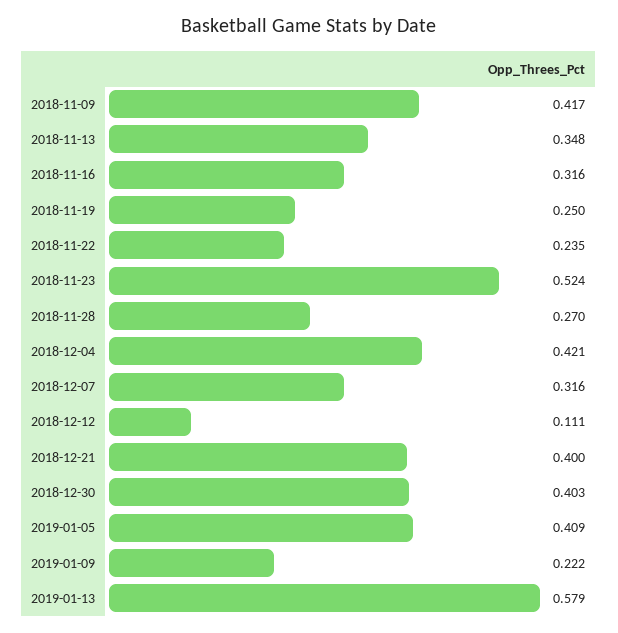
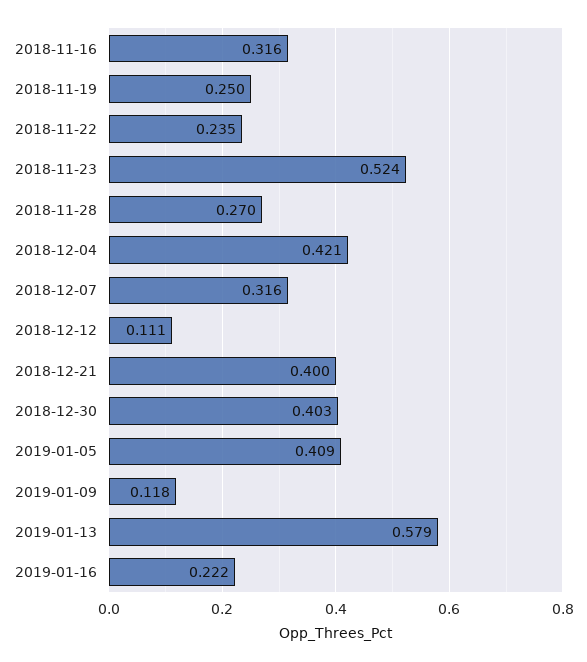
2018-11-09: 0.417 -> none
2018-11-13: 0.348 -> none
2019-01-09: 0.222 -> 0.118
2019-01-16: none -> 0.222

